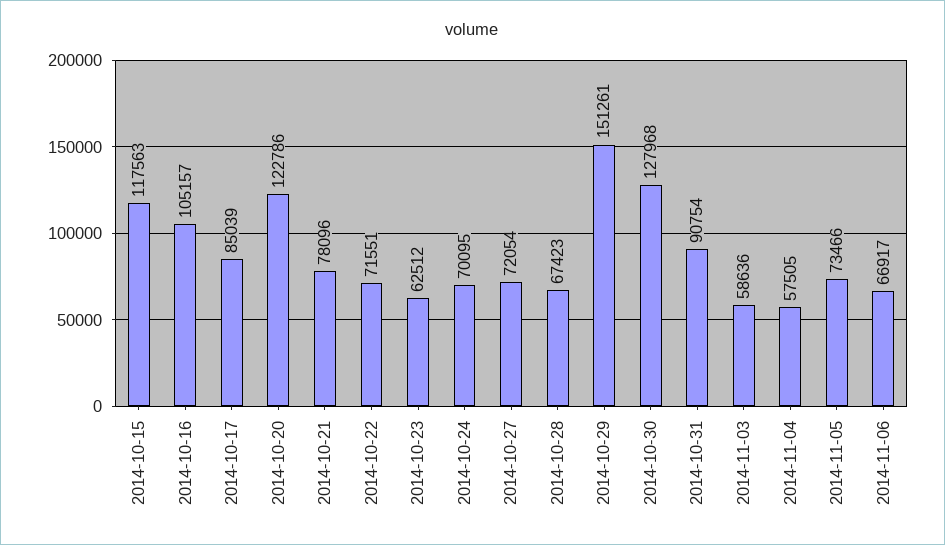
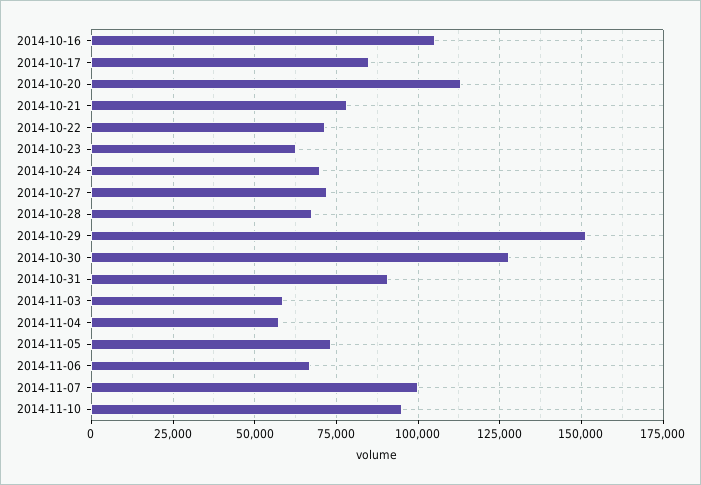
2014-10-15: 117563 -> none
2014-10-20: 122786 -> 112500
2014-11-07: none -> 100000
2014-11-10: none -> 95000

